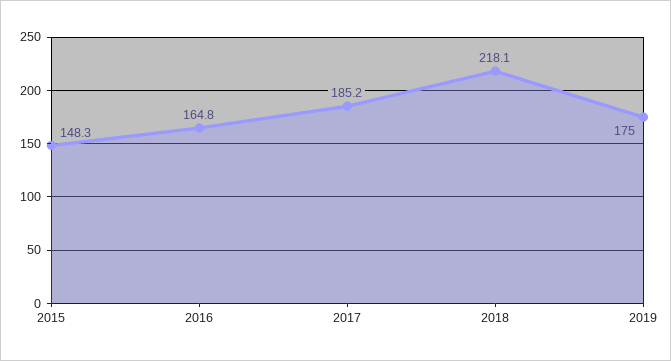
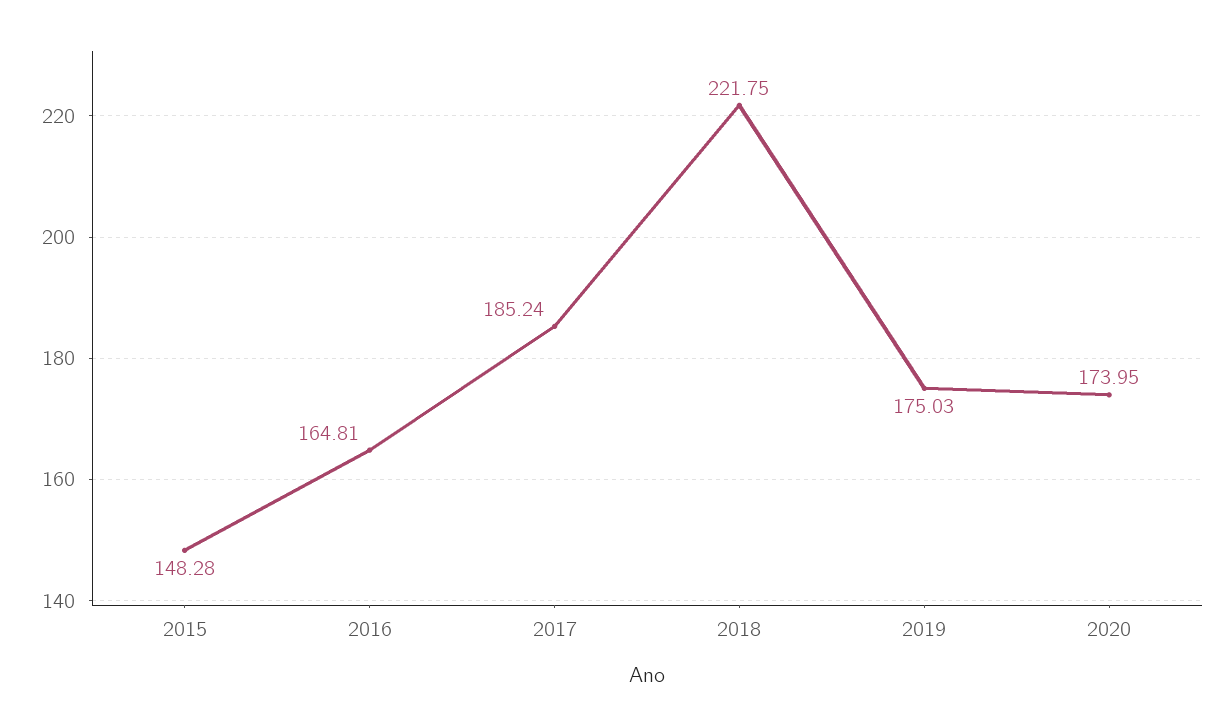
2018: 218.1 -> 221.75
2020: none -> 173.95

